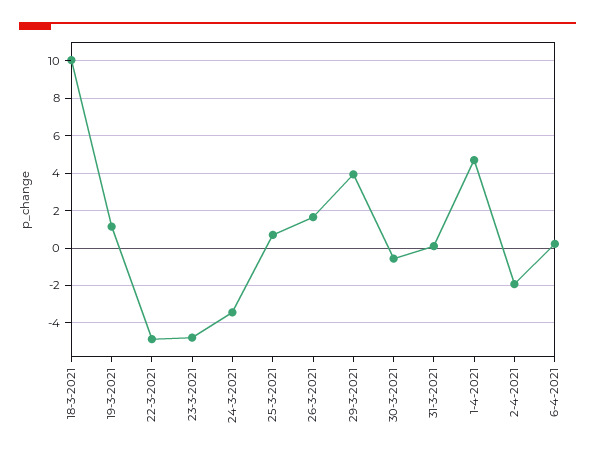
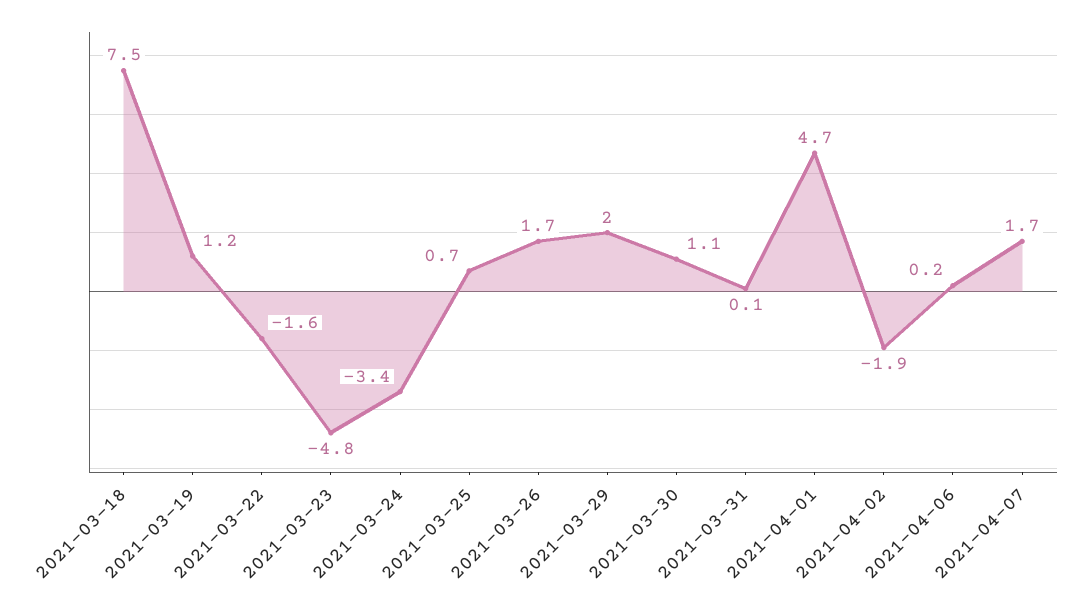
18-3-2021: 10 -> 7.5
22-3-2021: -5 -> -1.6
29-3-2021: 4 -> 2
30-3-2021: -0.5 -> 1.1
2021-04-07: none -> 1.7

